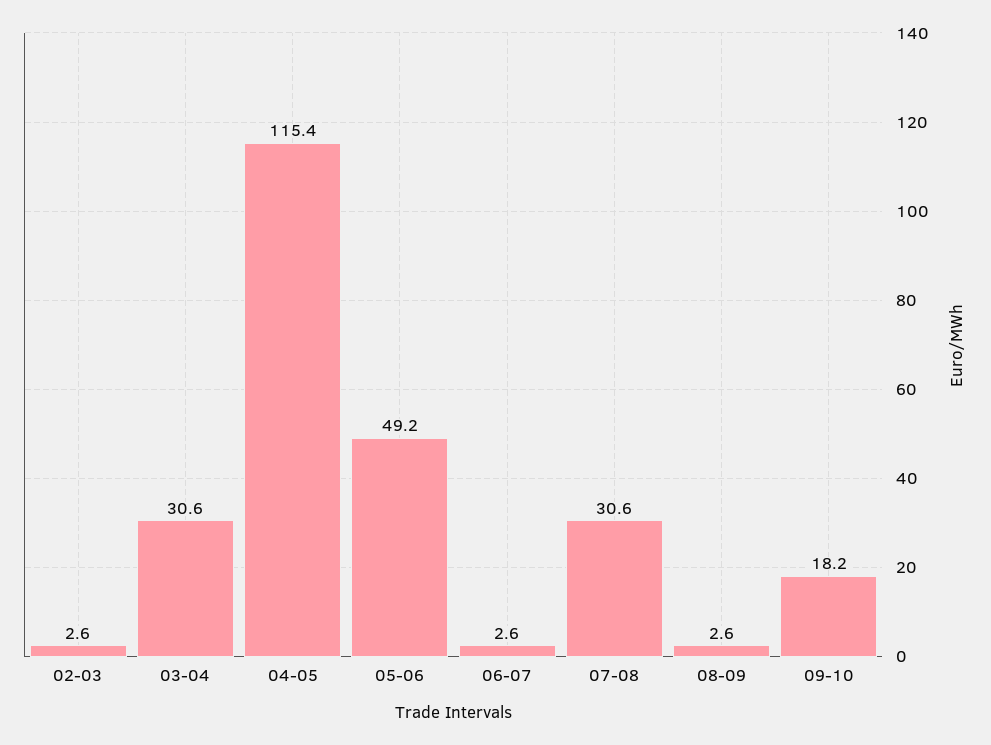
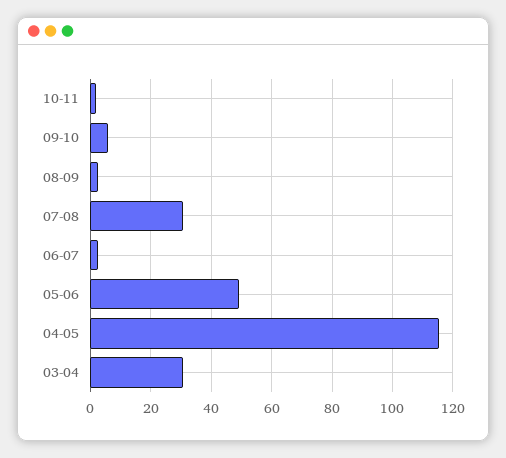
02-03: 2.6 -> none
09-10: 18.2 -> 6
10-11: none -> 2

